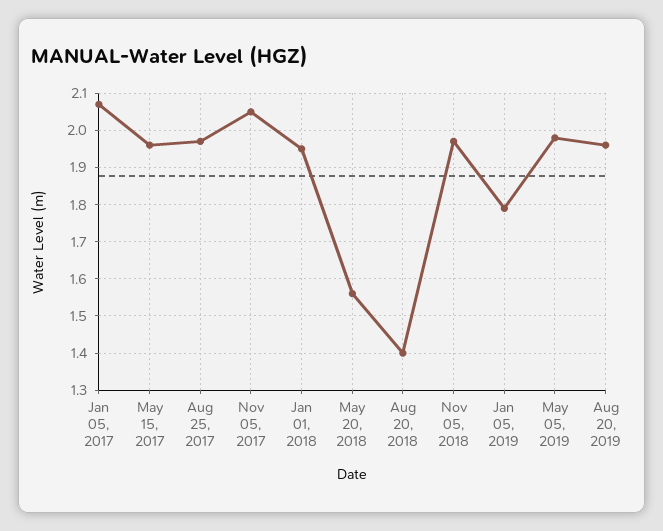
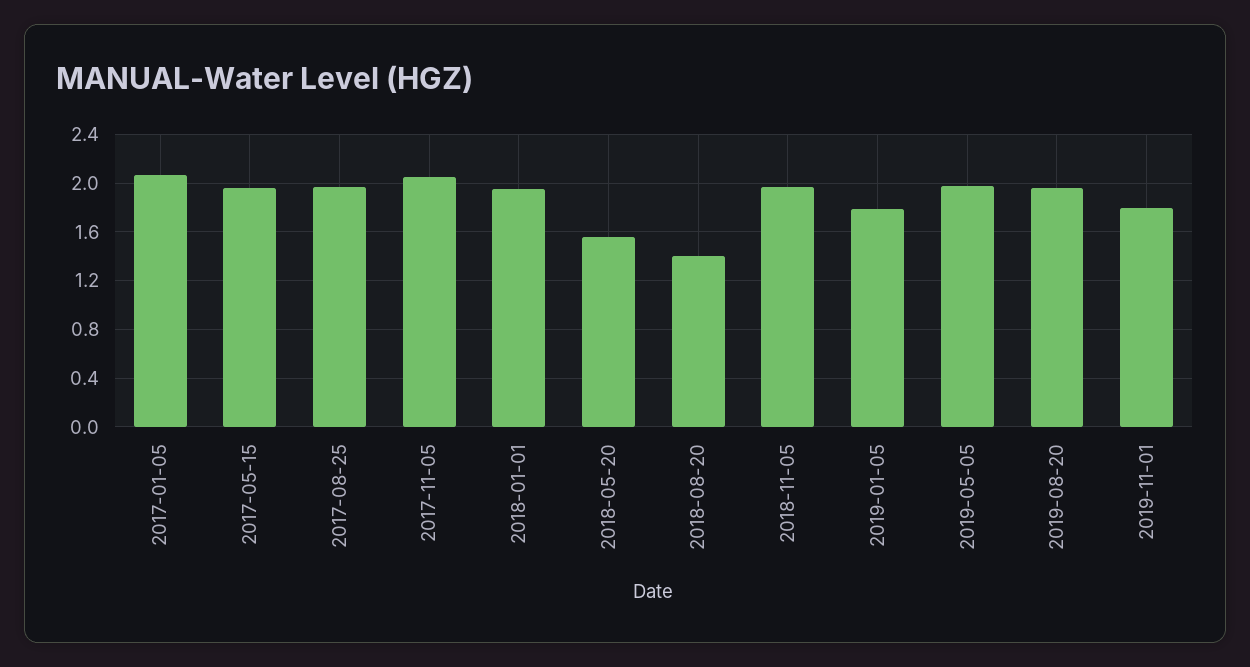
2019-11-01: none -> 1.8

